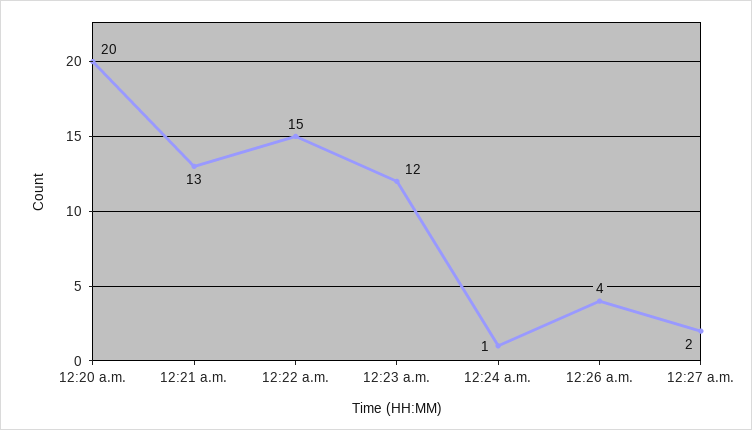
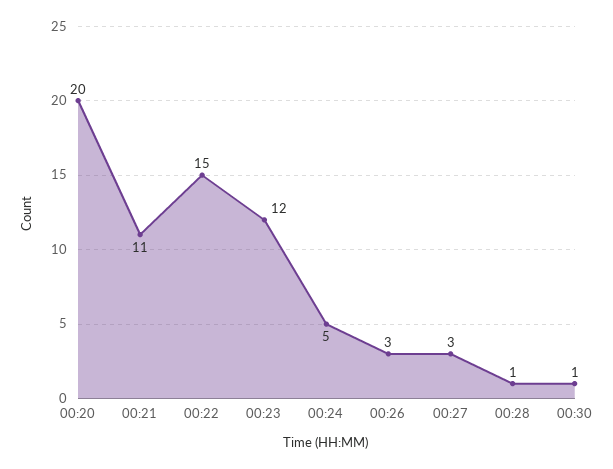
12:21 a.m.: 13 -> 11
12:24 a.m.: 1 -> 5
12:26 a.m.: 4 -> 3
12:27 a.m.: 2 -> 3
00:28: none -> 1
00:30: none -> 1

